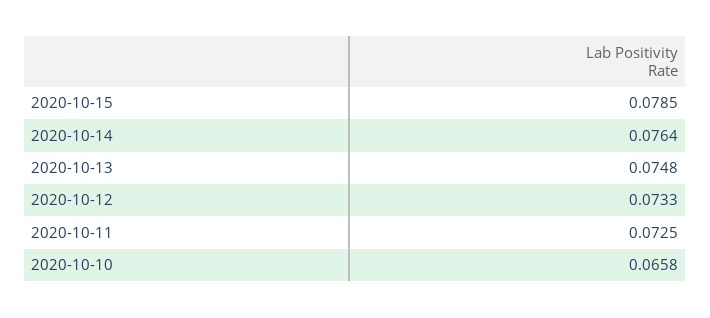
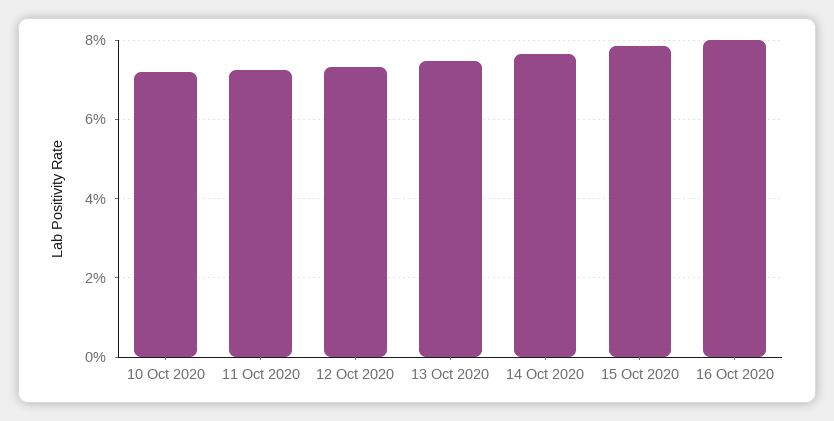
2020-10-10: 0.0658 -> 0.072
16 Oct 2020: none -> 0.08

